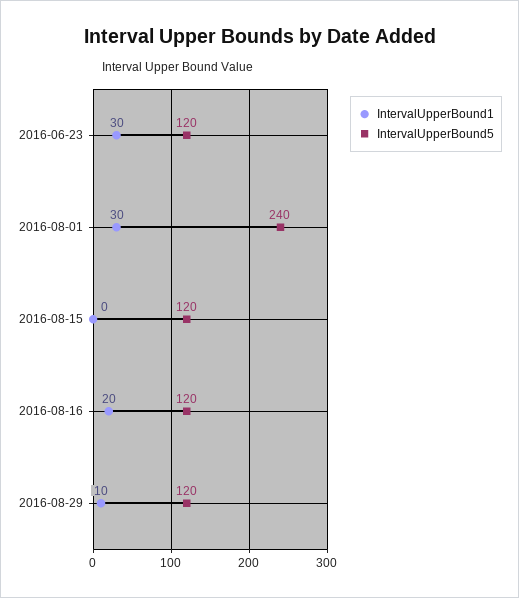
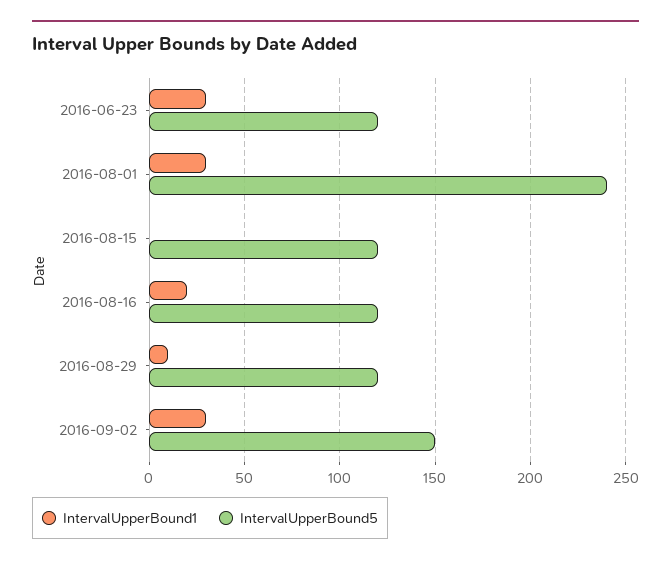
IntervalUpperBound1, 2016-09-02: none -> 30
IntervalUpperBound5, 2016-09-02: none -> 150

